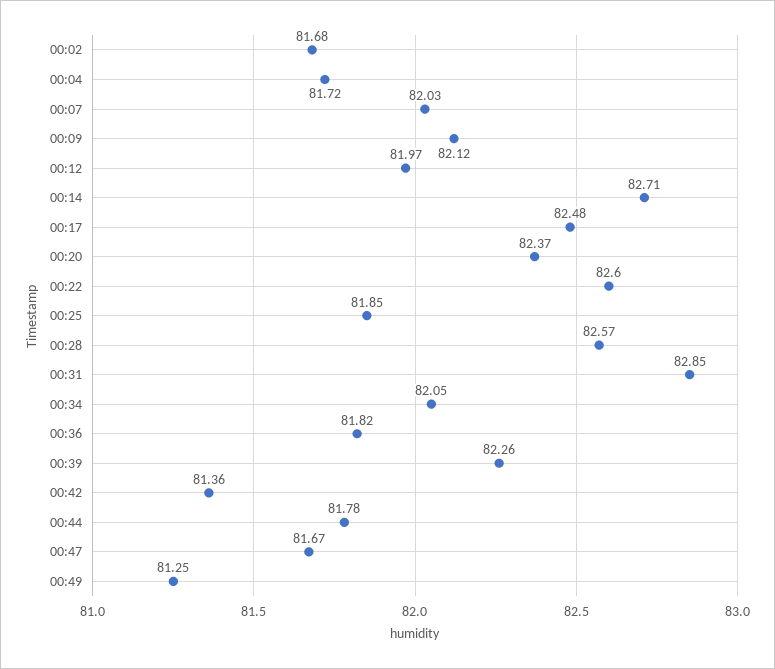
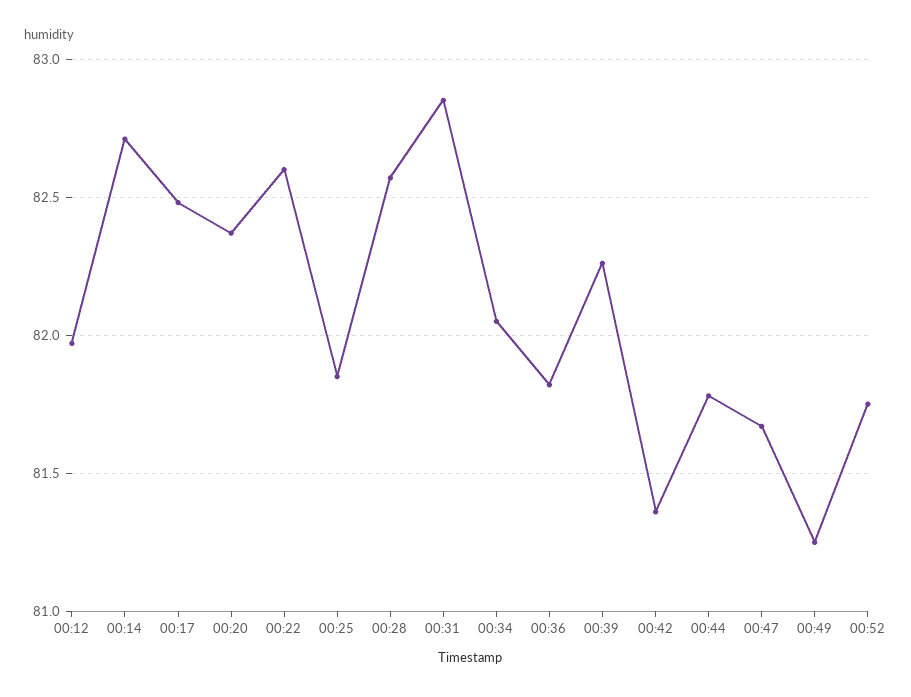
00:02: 81.68 -> none
00:04: 81.72 -> none
00:07: 82.03 -> none
00:09: 82.12 -> none
00:52: none -> 81.75

